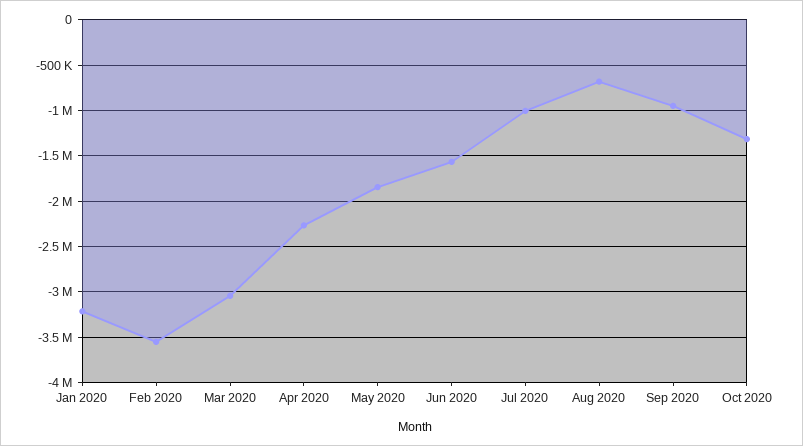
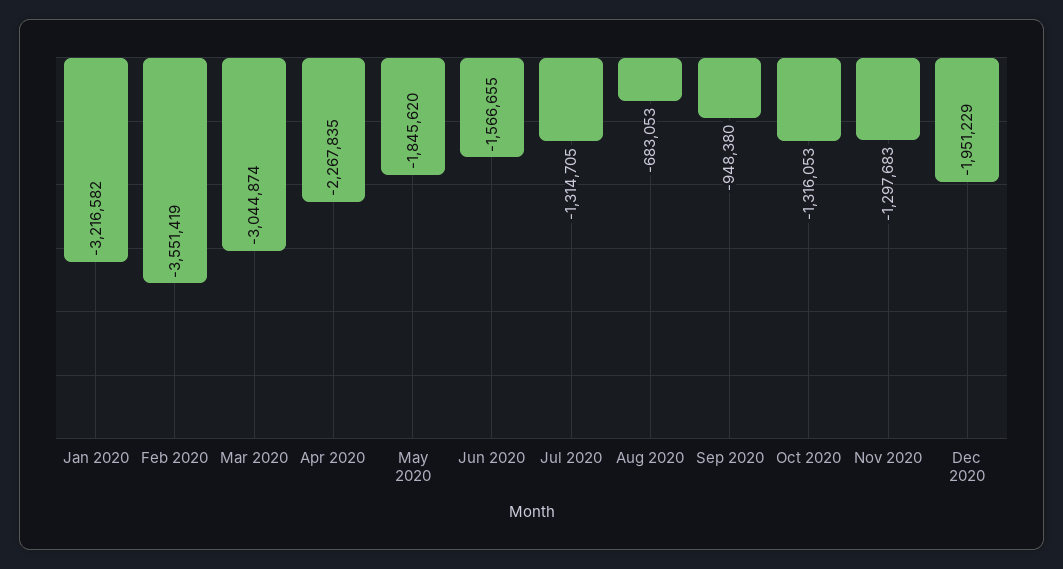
Jul 2020: -1000000 -> -1314705
Nov 2020: none -> -1297683
Dec 2020: none -> -1951229

